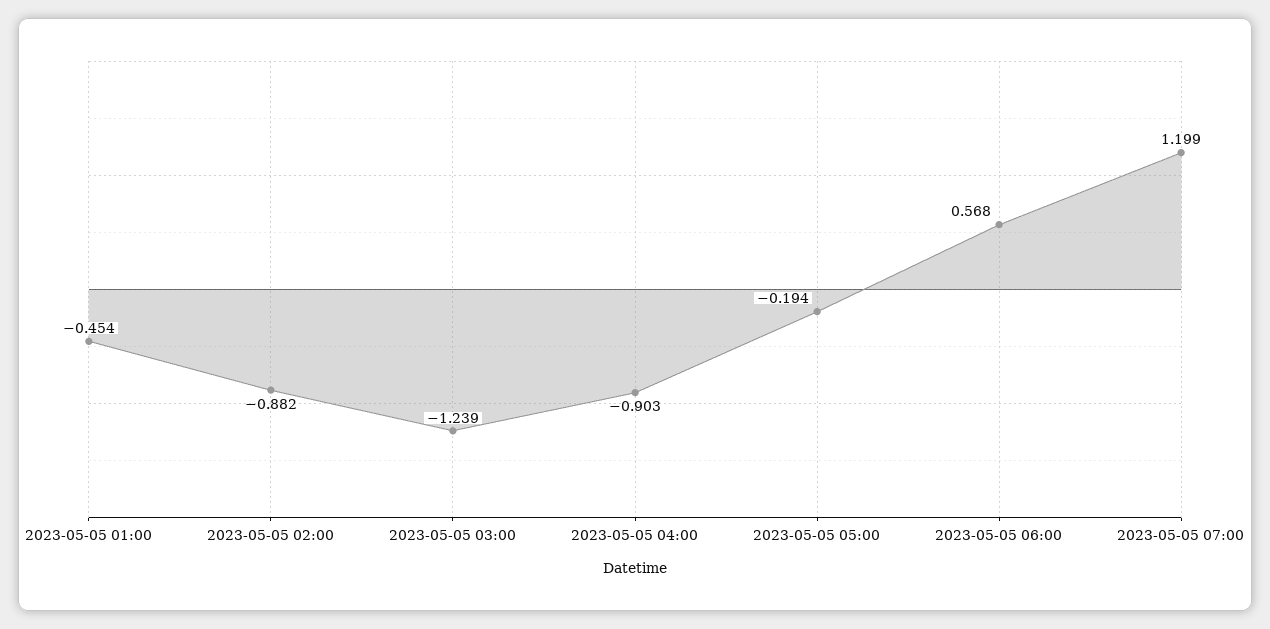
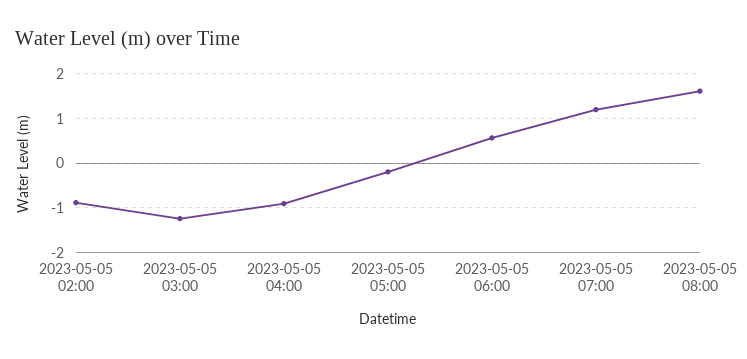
2023-05-05 01:00: -0.454 -> none
2023-05-05 08:00: none -> 1.6

